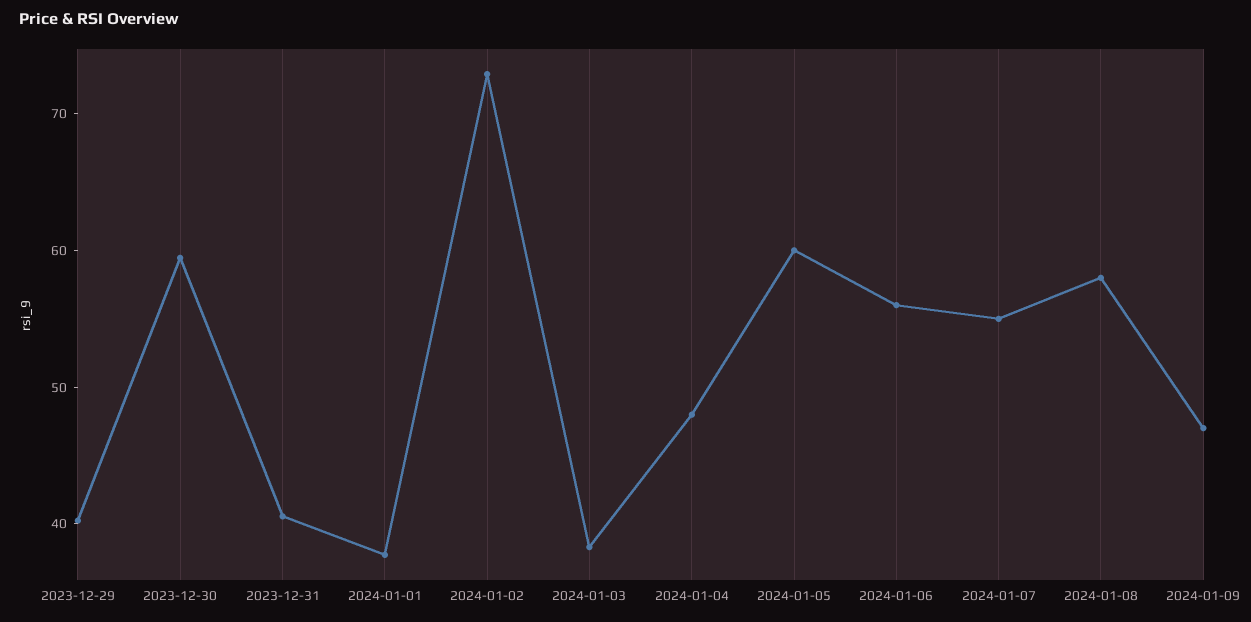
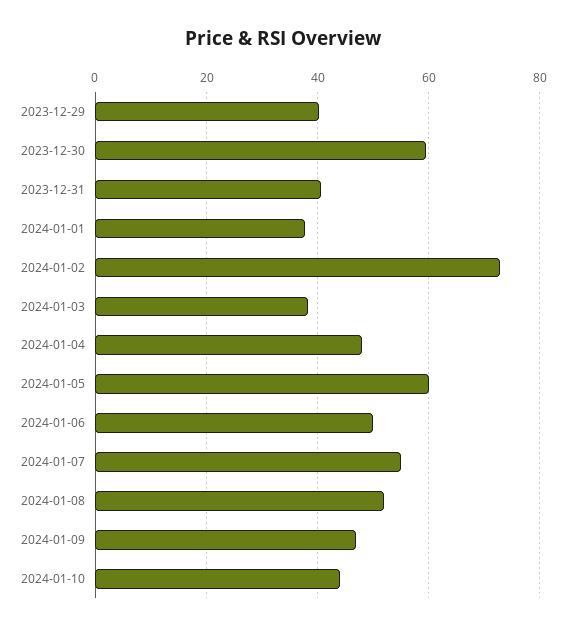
2024-01-06: 56 -> 50
2024-01-08: 58 -> 52
2024-01-10: none -> 44

